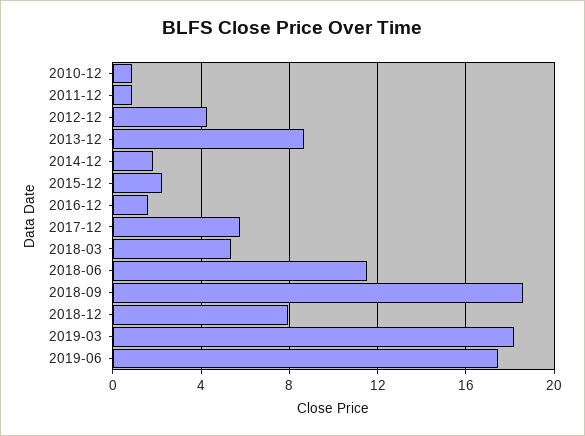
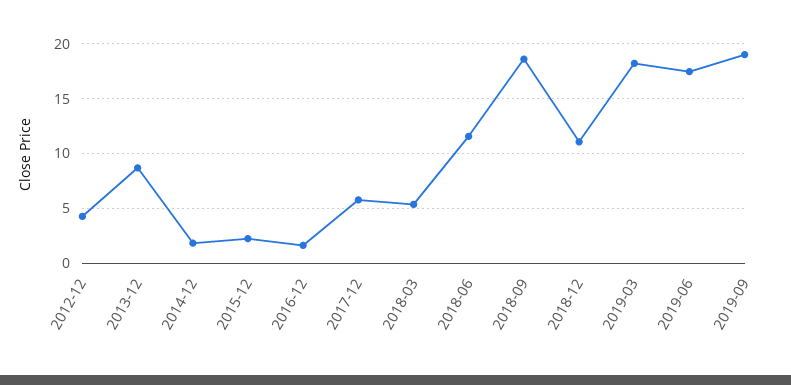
2010-12: 1 -> none
2011-12: 1 -> none
2018-12: 8 -> 11
2019-09: none -> 19

